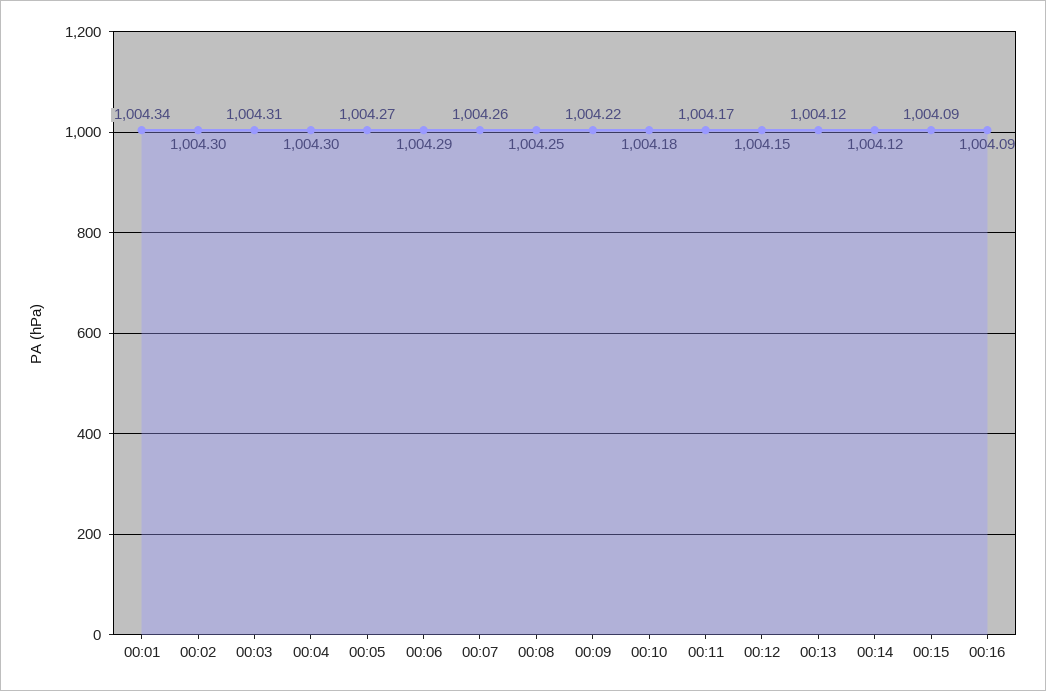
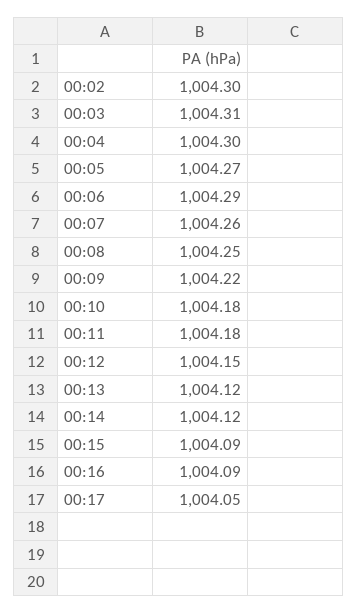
00:01: 1004.34 -> none
00:11: 1004.17 -> 1004.18
00:17: none -> 1004.05

